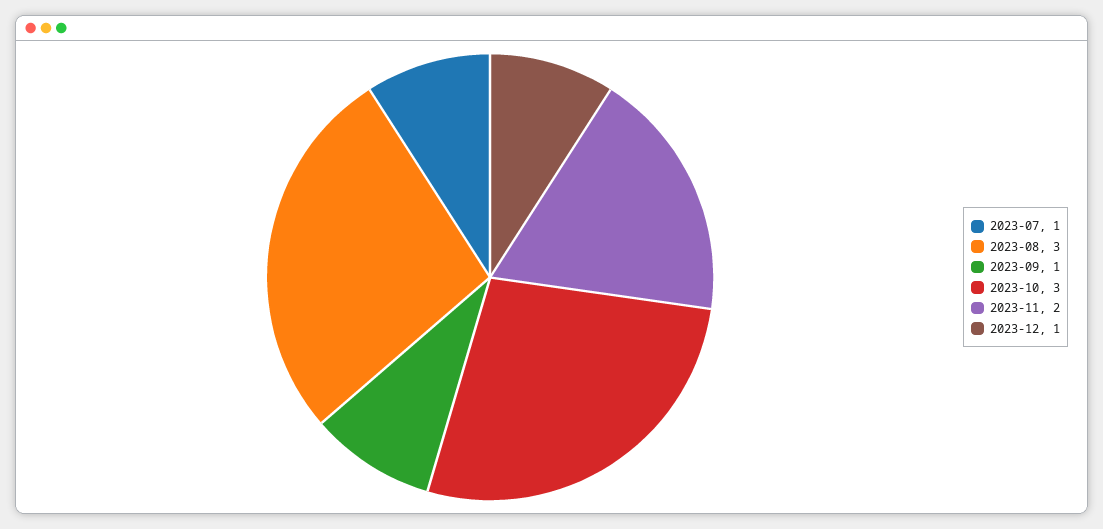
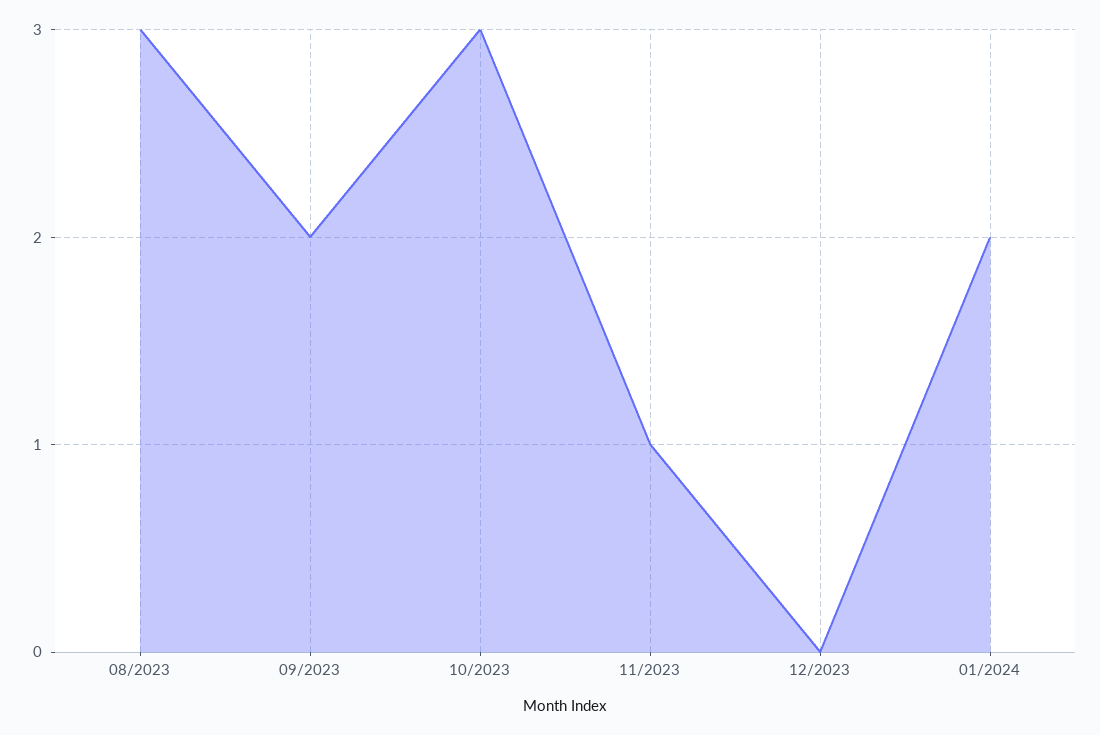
2023-07: 1 -> none
2023-09: 1 -> 2
2023-11: 2 -> 1
2023-12: 1 -> 0
01/2024: none -> 2

